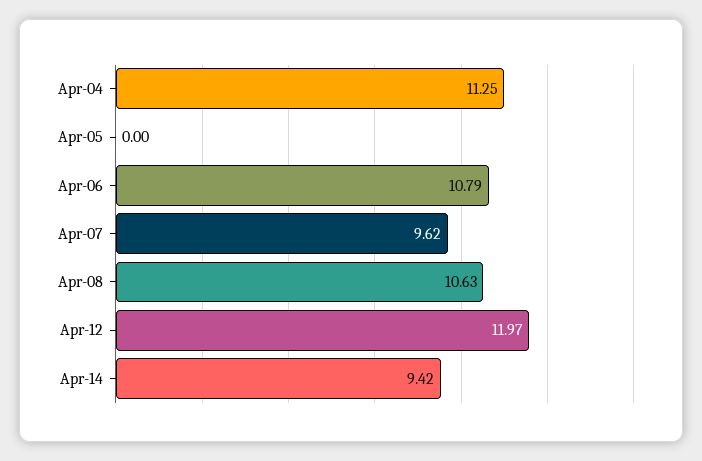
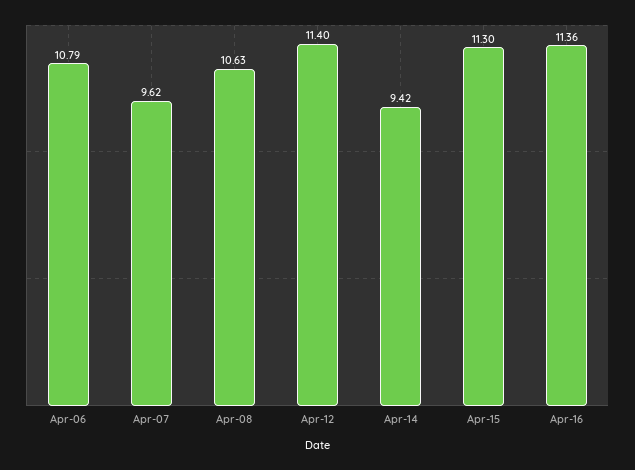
Apr-04: 11.25 -> none
Apr-05: 0 -> none
Apr-12: 11.97 -> 11.4
Apr-15: none -> 11.3
Apr-16: none -> 11.36

